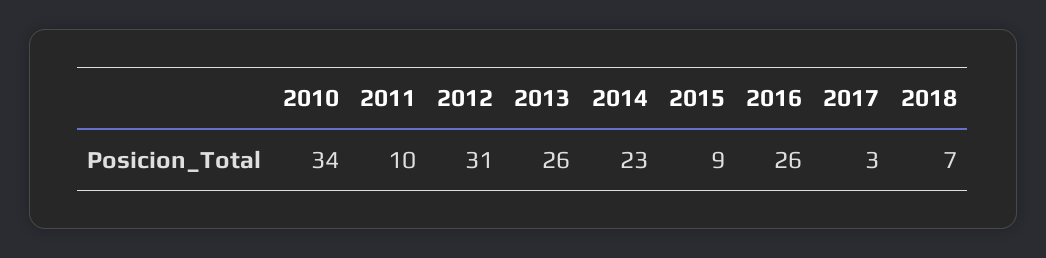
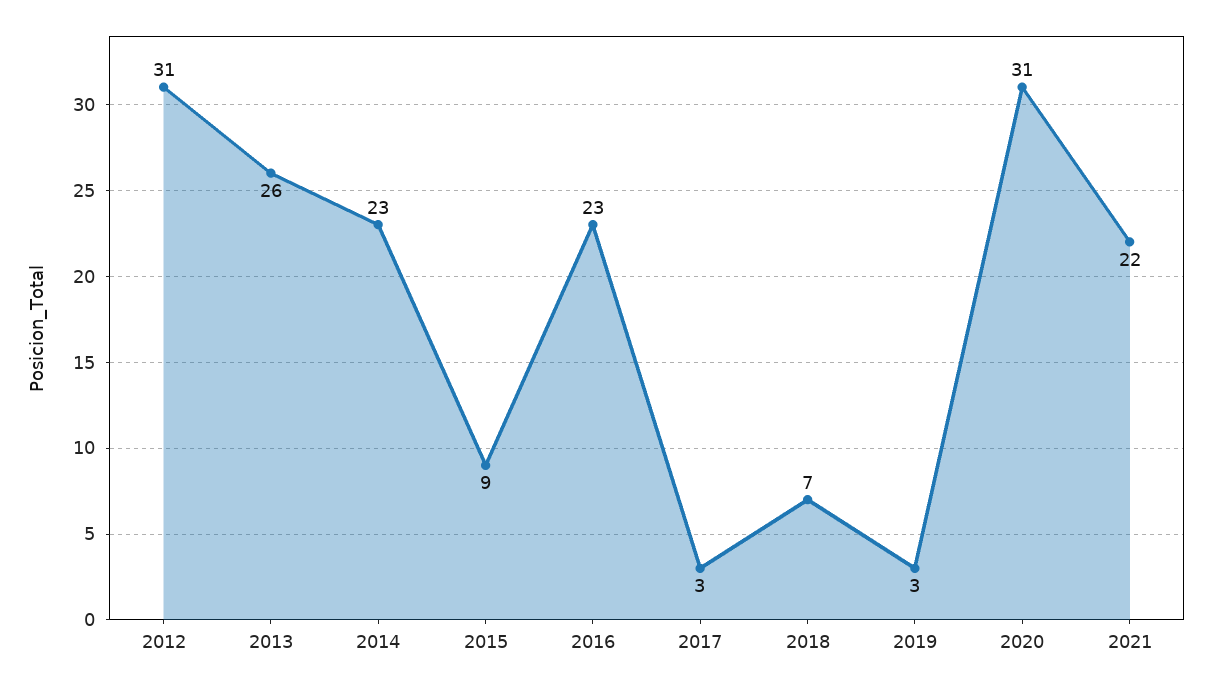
2010: 34 -> none
2011: 10 -> none
2016: 26 -> 23
2019: none -> 3
2020: none -> 31
2021: none -> 22

